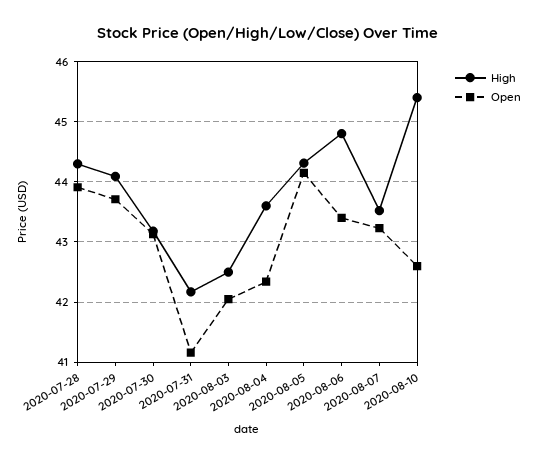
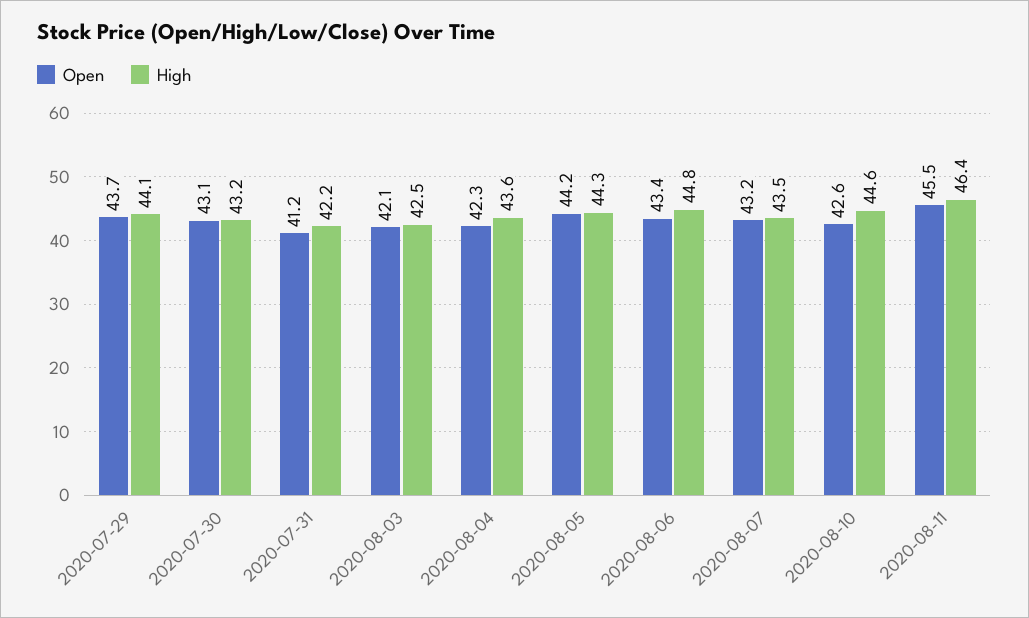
High, 2020-07-28: 44.3 -> none
Open, 2020-07-28: 43.9 -> none
High, 2020-08-10: 45.4 -> 44.6
Open, 2020-08-11: none -> 45.5
High, 2020-08-11: none -> 46.4

